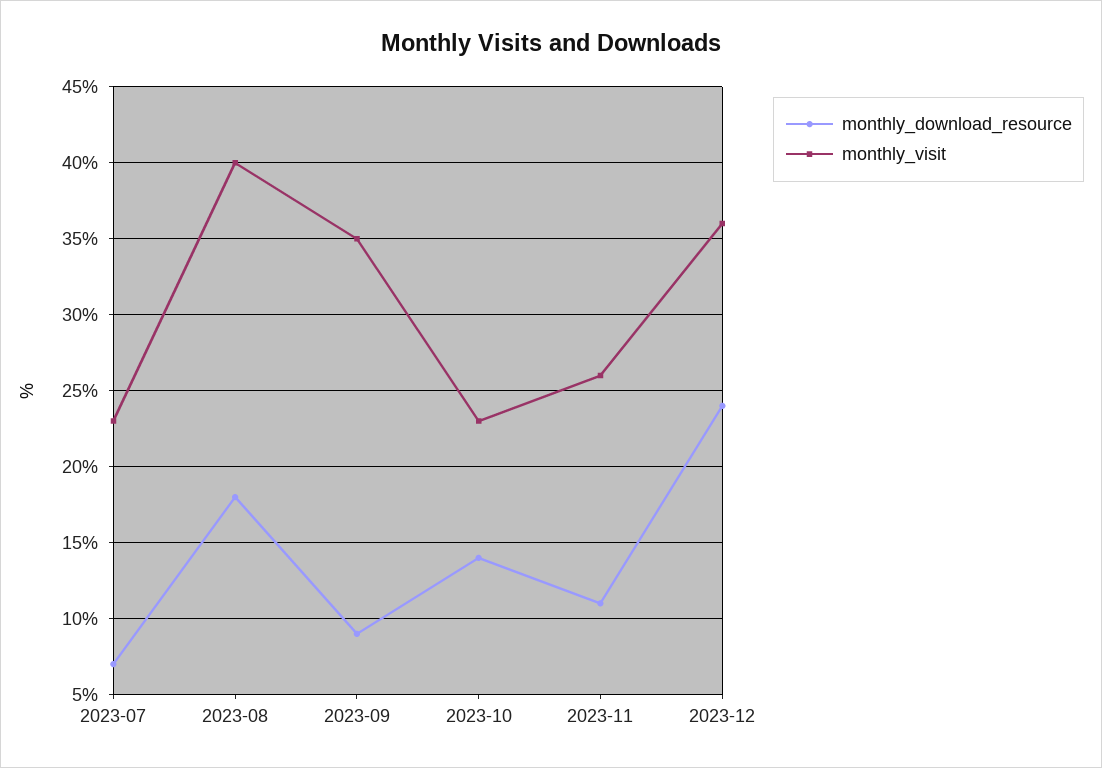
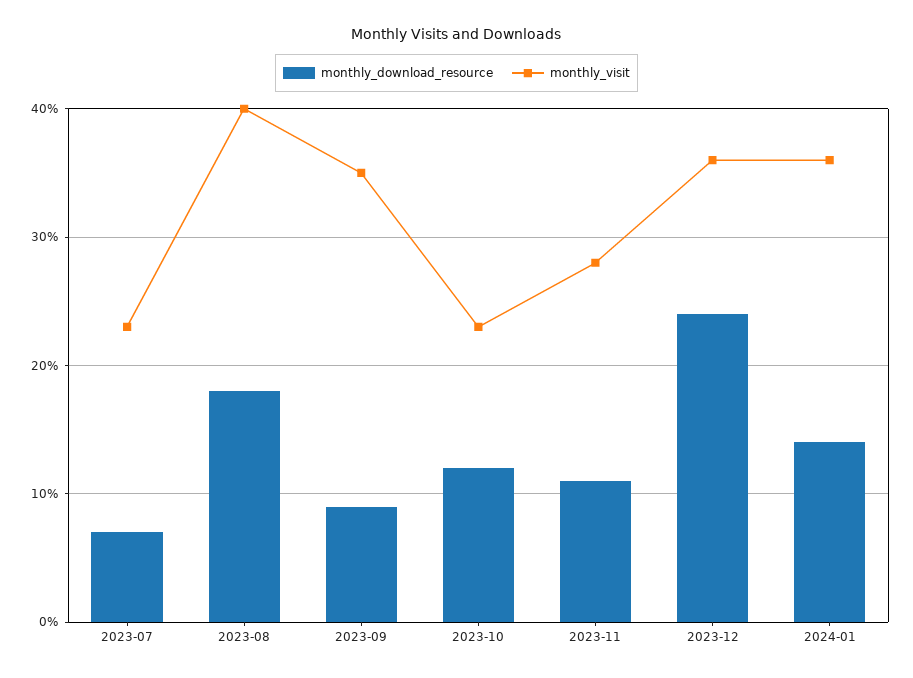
monthly_download_resource, 2023-10: 14 -> 12
monthly_visit, 2023-11: 26 -> 28
monthly_download_resource, 2024-01: none -> 14
monthly_visit, 2024-01: none -> 36

